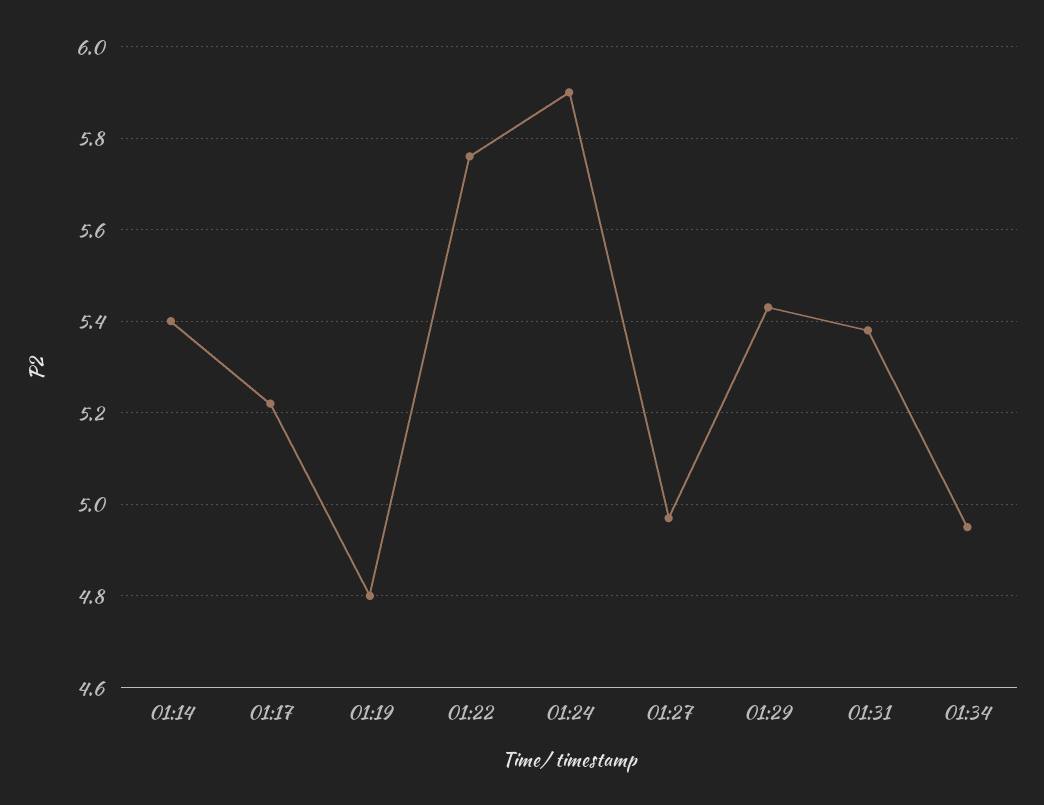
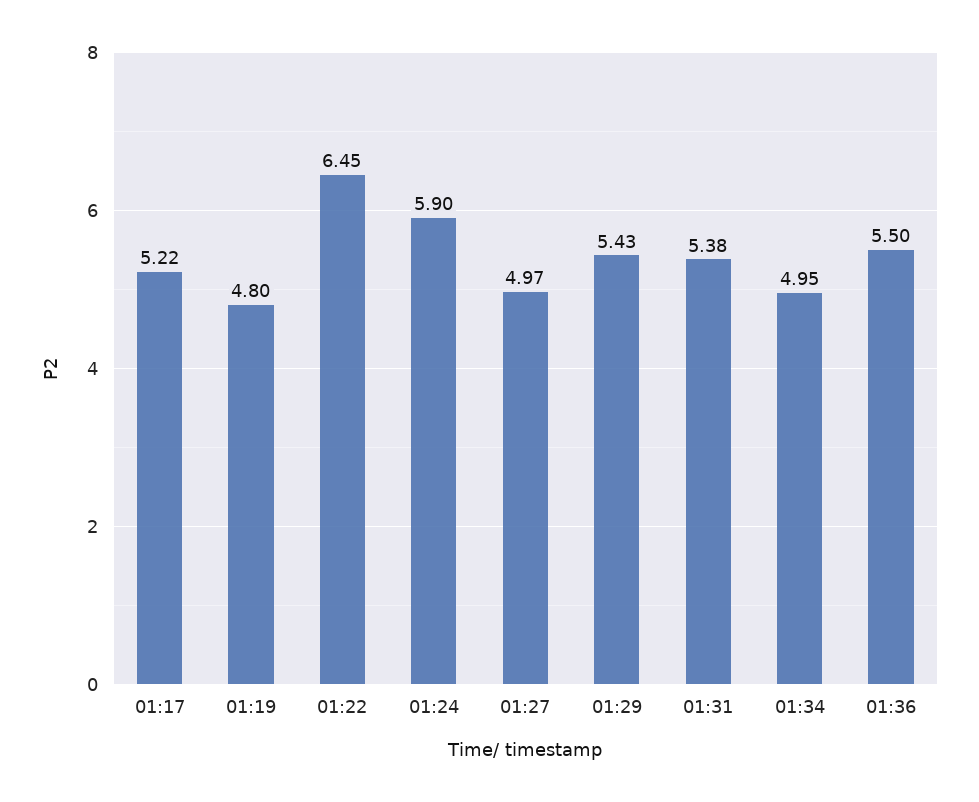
01:14: 5.4 -> none
01:22: 5.75 -> 6.45
01:36: none -> 5.5

